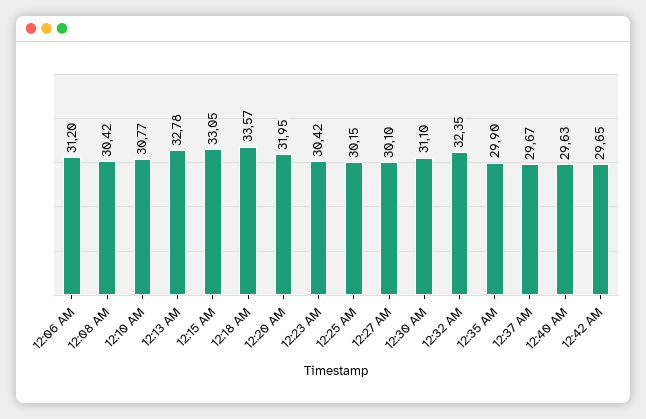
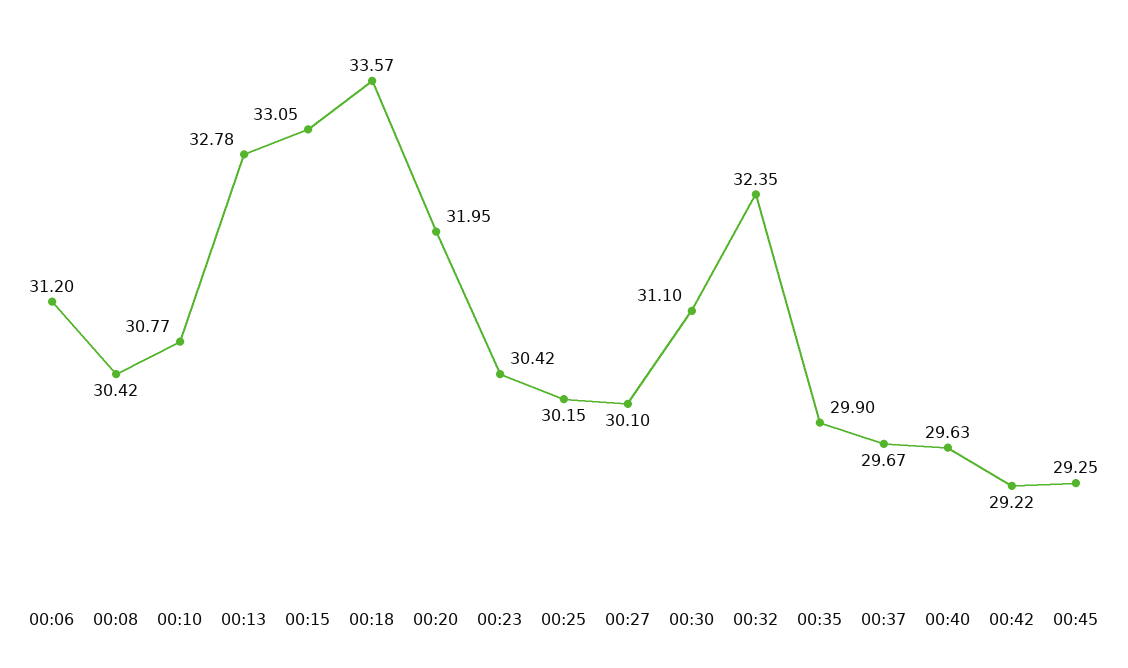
12:42 AM: 29.65 -> 29.22
00:45: none -> 29.25

